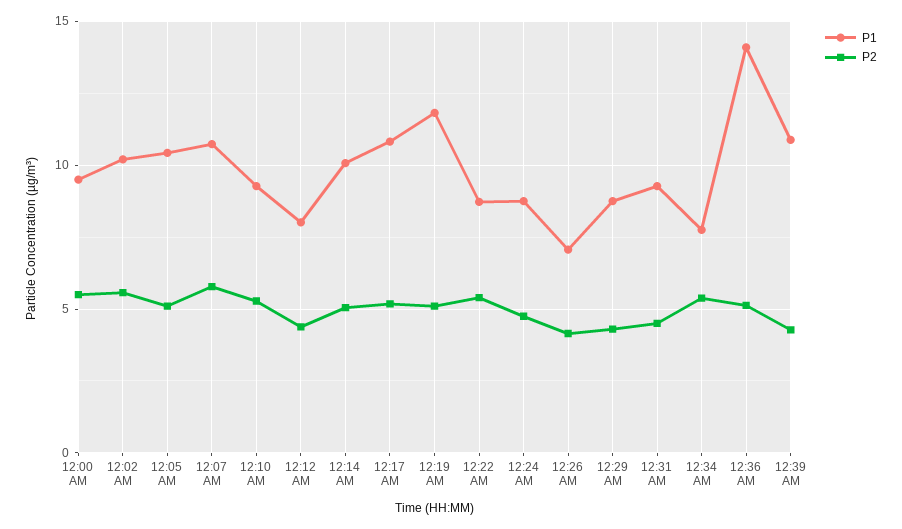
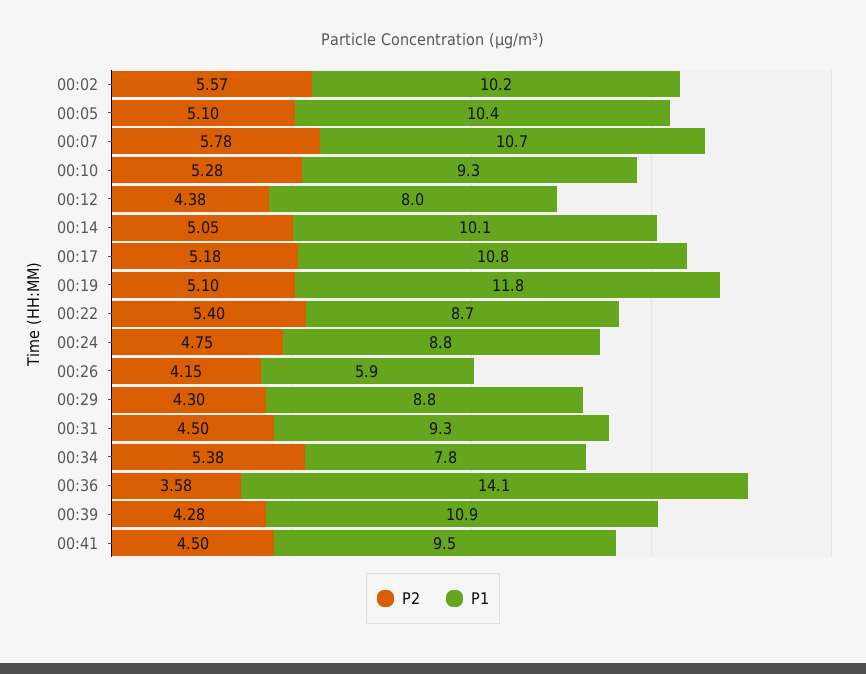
P1, 12:00 AM: 9.5 -> none
P2, 12:00 AM: 5.5 -> none
P1, 12:26 AM: 7 -> 5.9
P2, 12:36 AM: 5 -> 3.58
P2, 00:41: none -> 4.5
P1, 00:41: none -> 9.5

